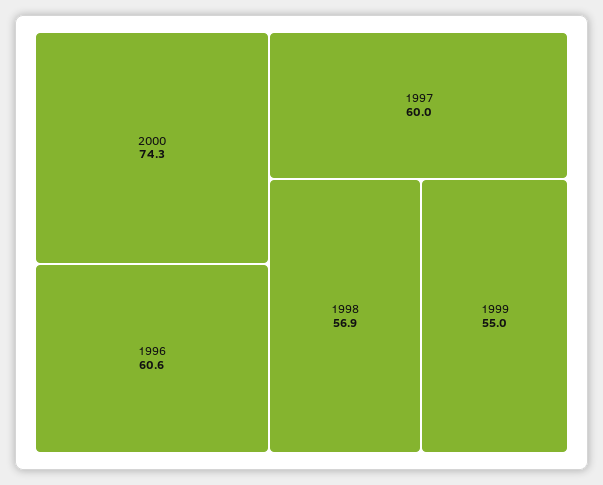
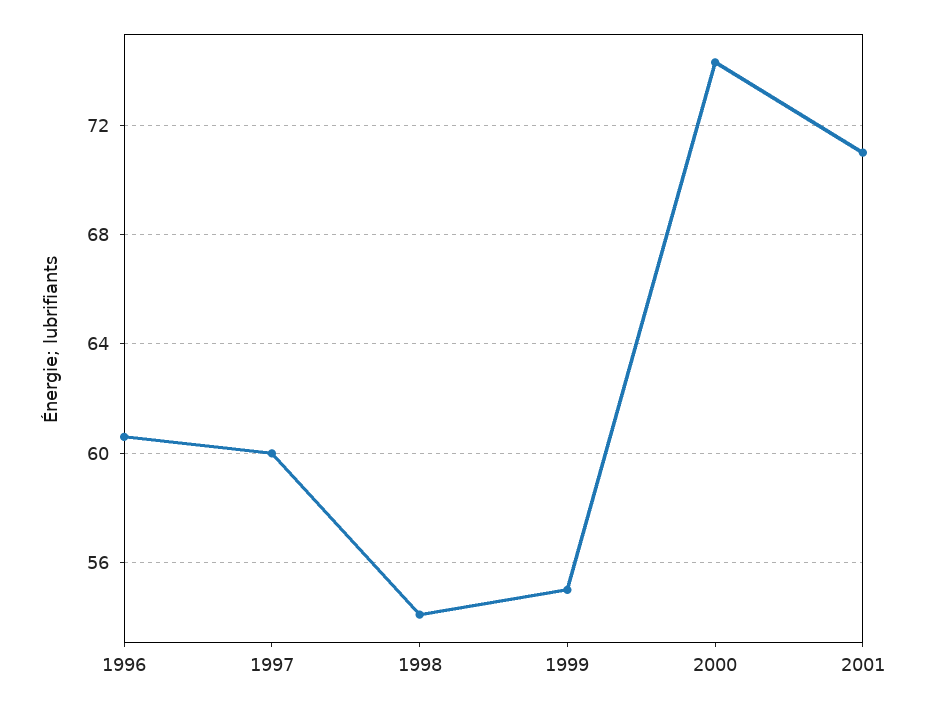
1998: 56.9 -> 54
2001: none -> 71

